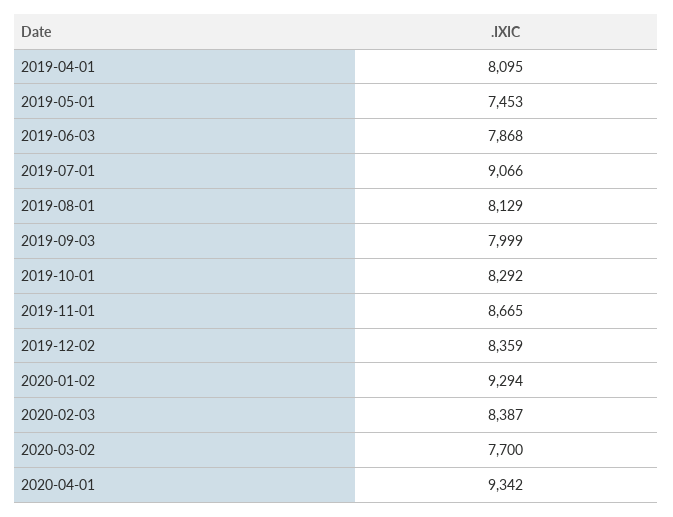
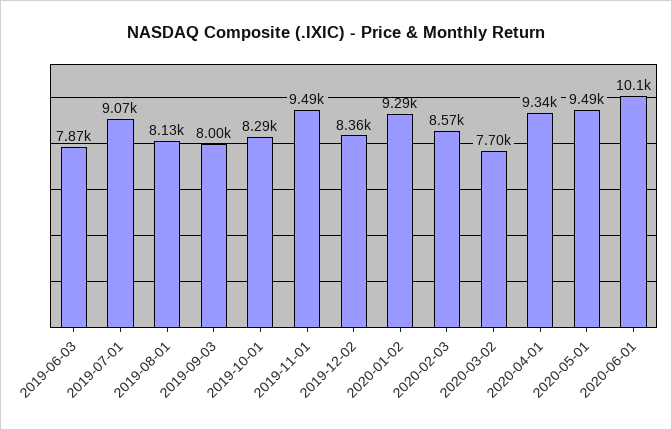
2019-04-01: 8095 -> none
2019-05-01: 7453 -> none
2019-11-01: 8665 -> 9490
2020-02-03: 8387 -> 8570
2020-05-01: none -> 9490
2020-06-01: none -> 10100

